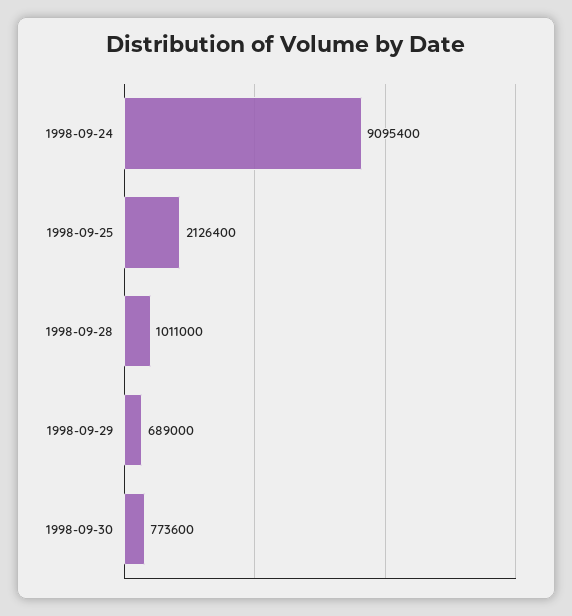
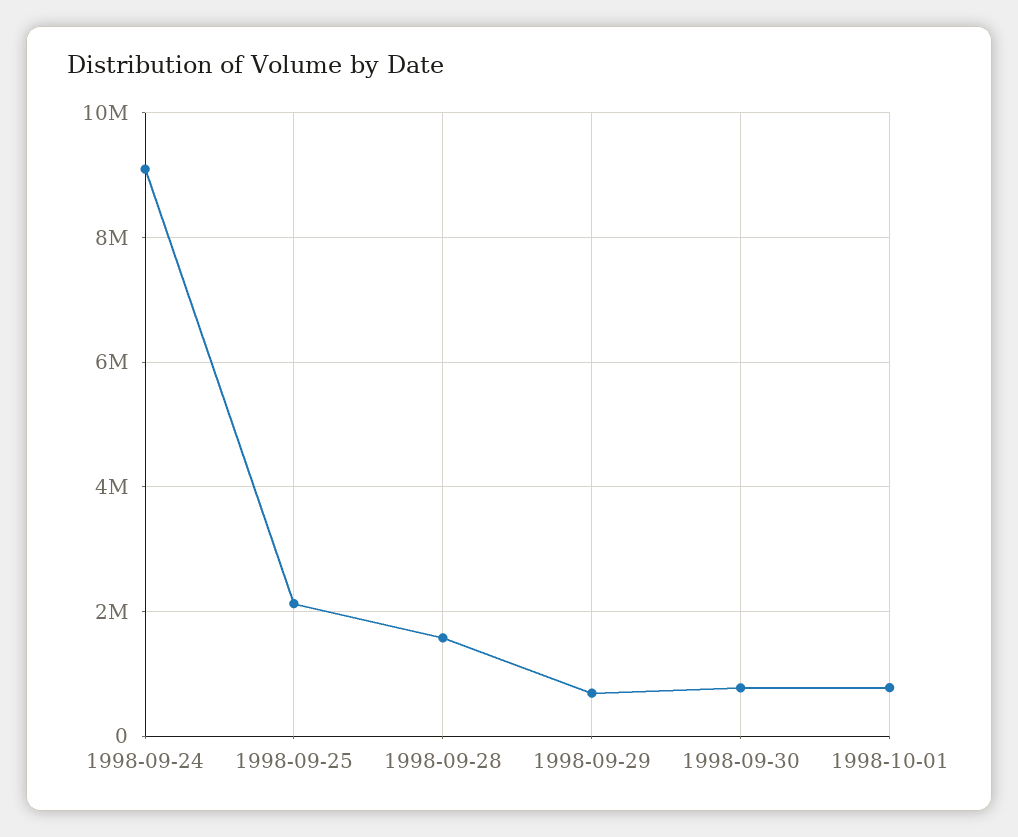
1998-09-28: 1011000 -> 1600000
1998-10-01: none -> 800000

